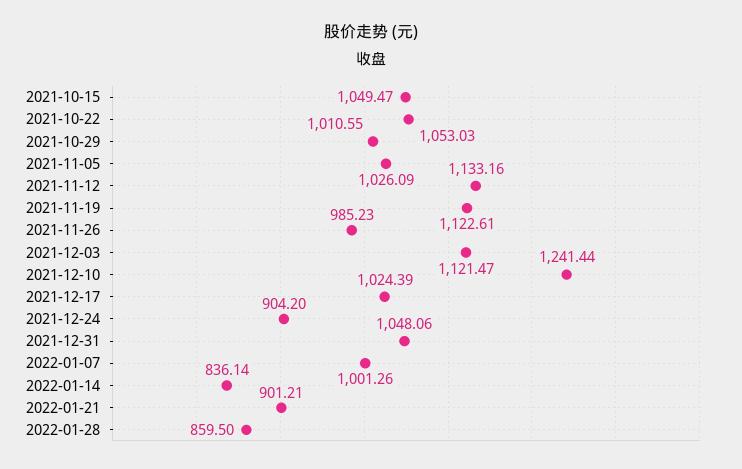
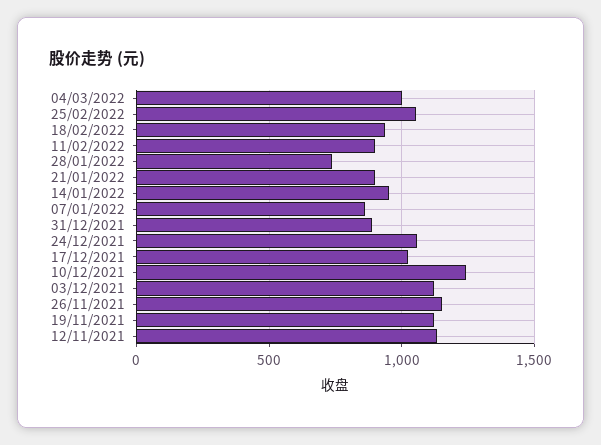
2021-10-15: 1049.47 -> none
2021-10-22: 1053.03 -> none
2021-10-29: 1010.55 -> none
2021-11-05: 1026.09 -> none
2021-11-26: 985.23 -> 1150
2021-12-24: 904.2 -> 1050
2021-12-31: 1048.06 -> 900
2022-01-07: 1001.26 -> 850
2022-01-14: 836.14 -> 950
2022-01-28: 859.5 -> 750
04/03/2022: none -> 1000
25/02/2022: none -> 1050
18/02/2022: none -> 950
11/02/2022: none -> 900

